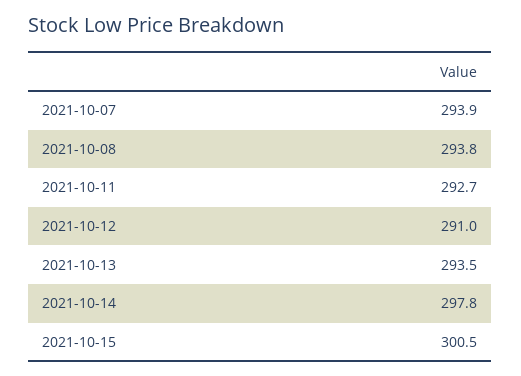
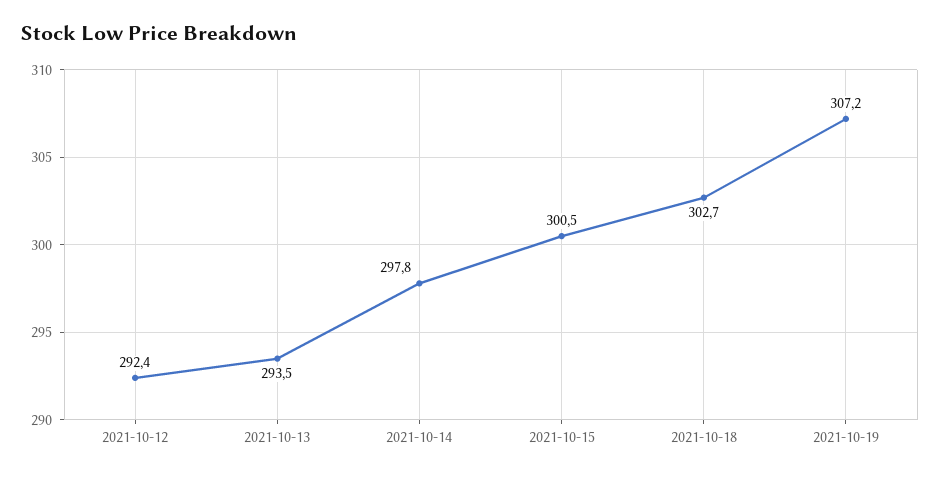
2021-10-07: 293.9 -> none
2021-10-08: 293.8 -> none
2021-10-11: 292.7 -> none
2021-10-12: 291 -> 292.4
2021-10-18: none -> 302.7
2021-10-19: none -> 307.2

